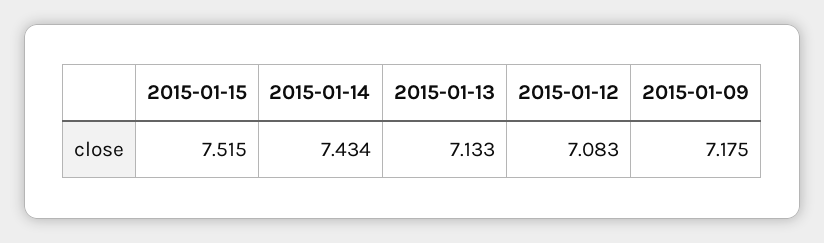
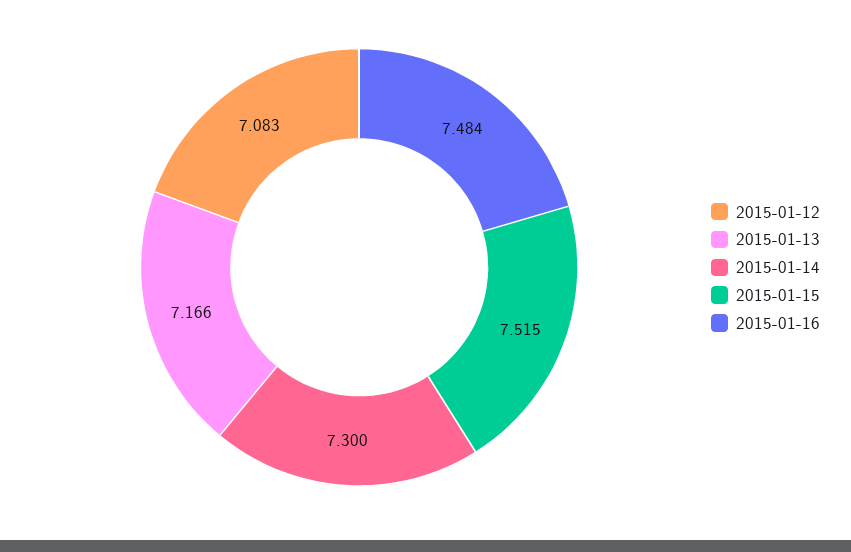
2015-01-14: 7.434 -> 7.3
2015-01-13: 7.133 -> 7.166
2015-01-09: 7.175 -> none
2015-01-16: none -> 7.484

